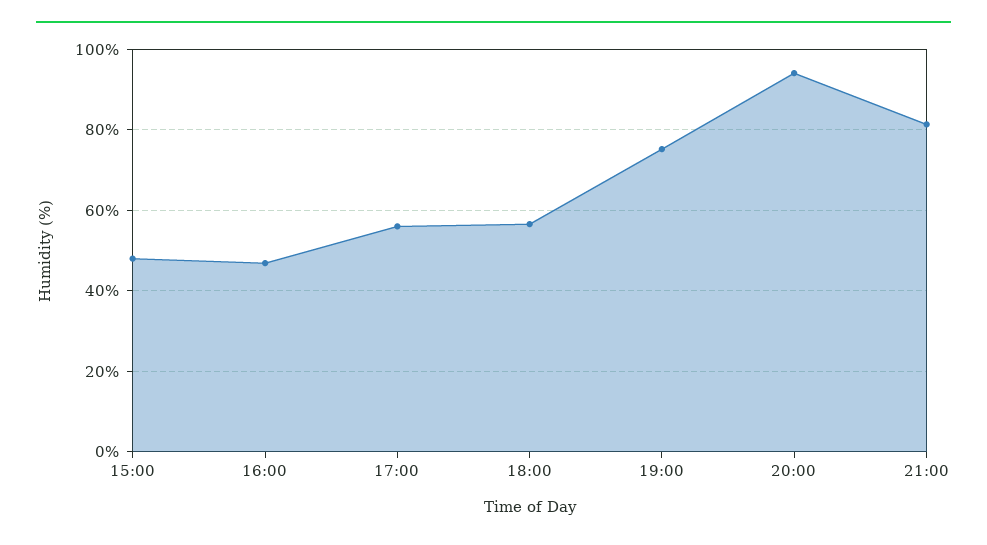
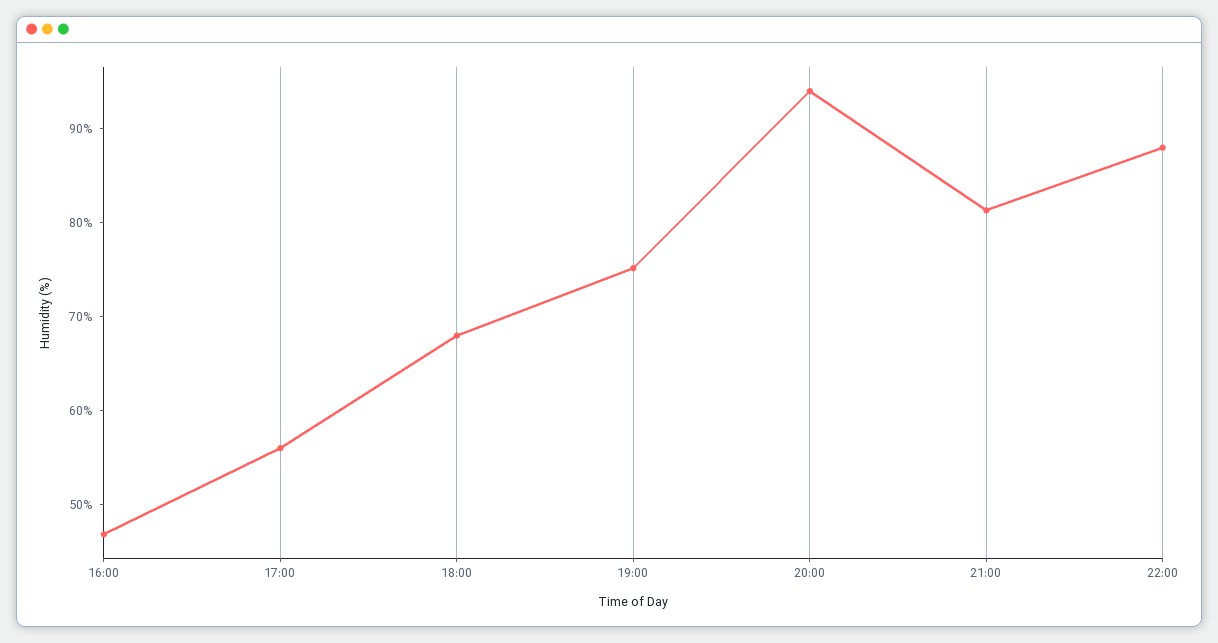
15:00: 48 -> none
18:00: 56 -> 68
22:00: none -> 88

